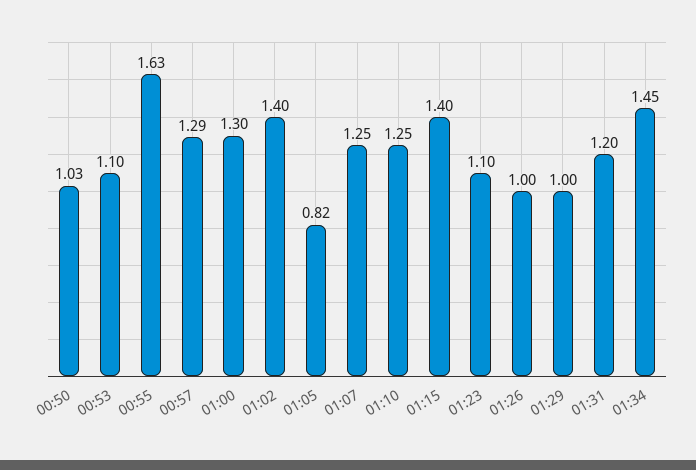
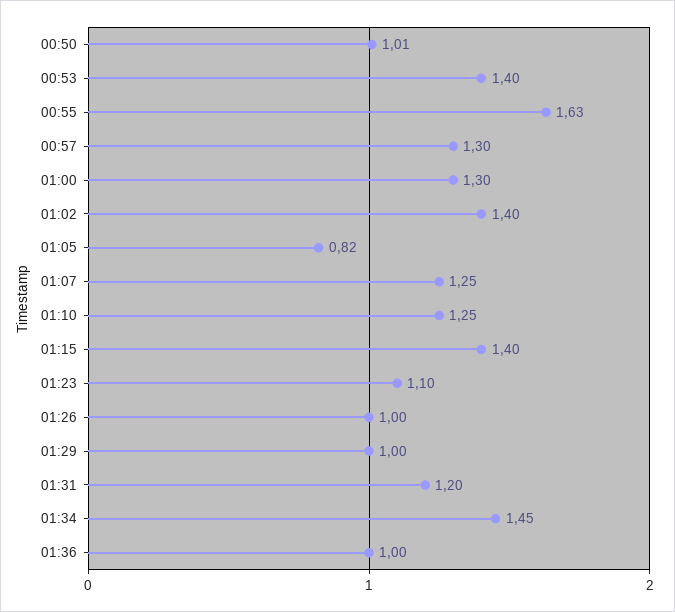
00:50: 1.03 -> 1.01
00:53: 1.1 -> 1.4
00:57: 1.29 -> 1.3
01:36: none -> 1

